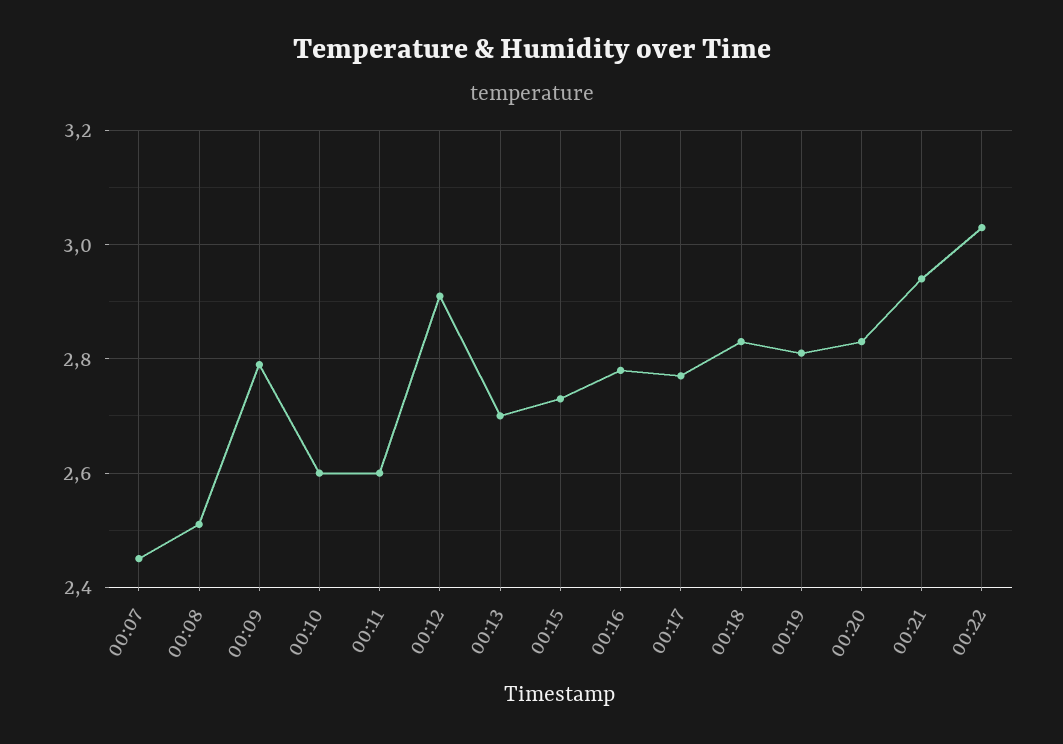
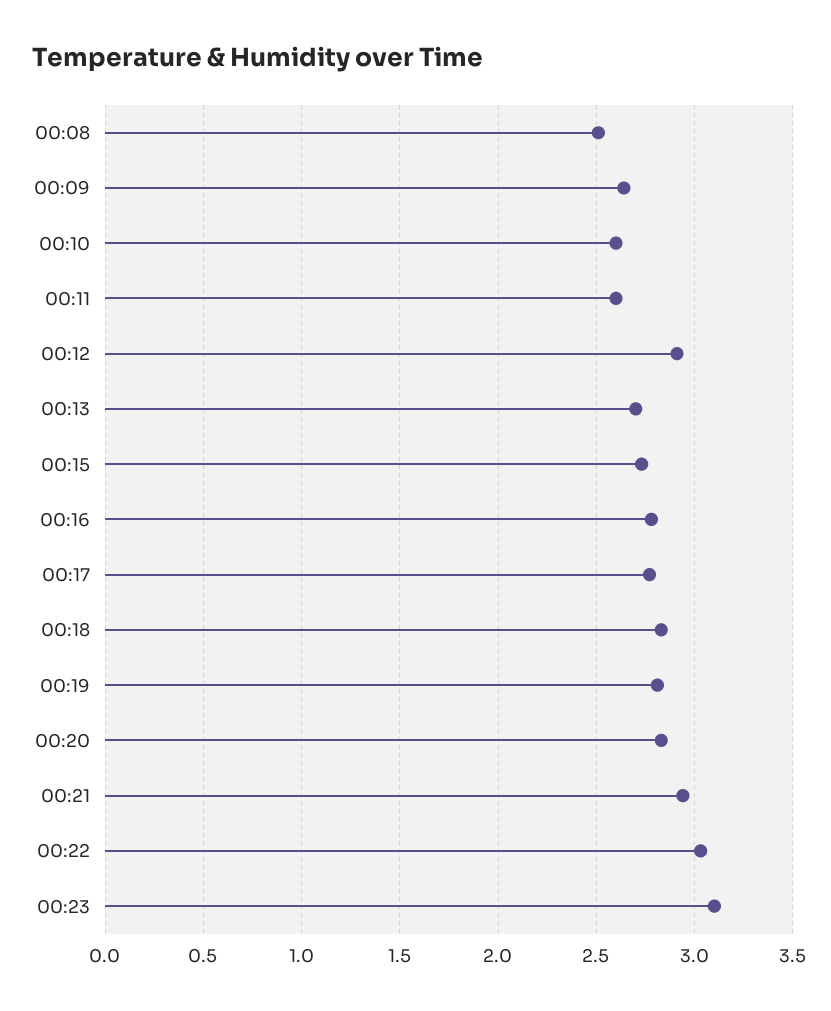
00:07: 2.45 -> none
00:09: 2.8 -> 2.65
00:23: none -> 3.1

